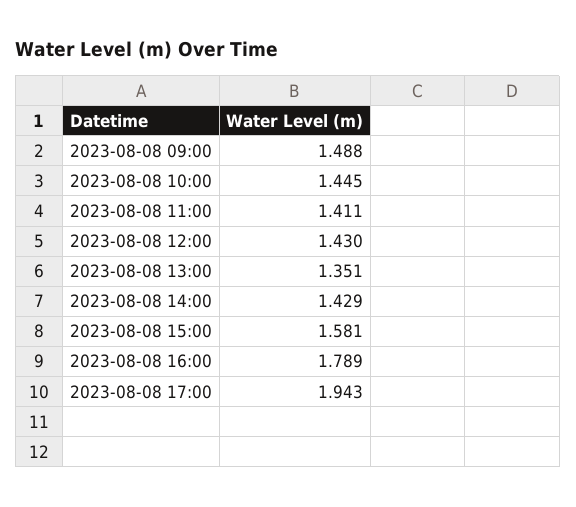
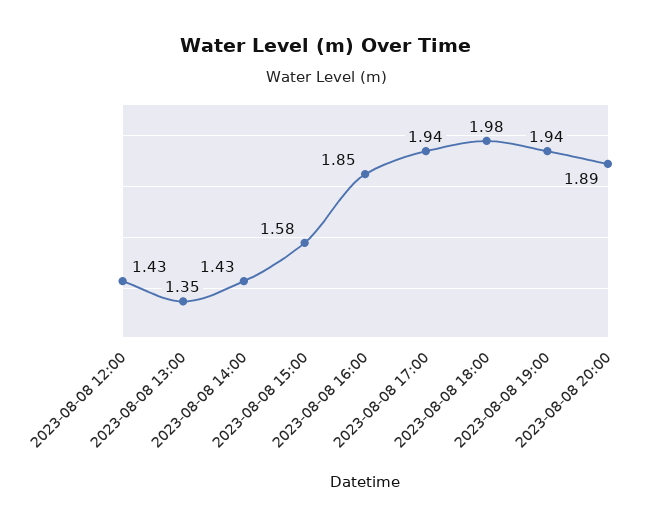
2023-08-08 09:00: 1.488 -> none
2023-08-08 10:00: 1.445 -> none
2023-08-08 11:00: 1.411 -> none
2023-08-08 16:00: 1.789 -> 1.85
2023-08-08 18:00: none -> 1.98
2023-08-08 19:00: none -> 1.94
2023-08-08 20:00: none -> 1.89

